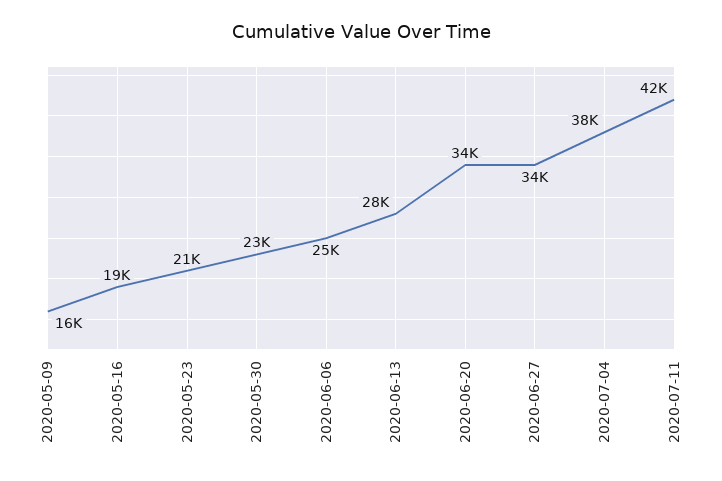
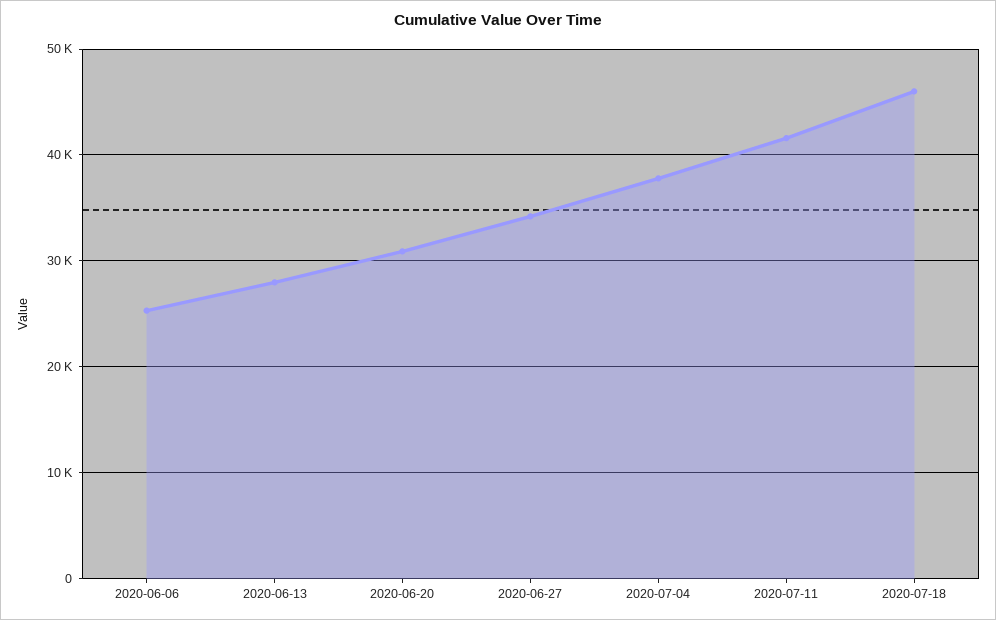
2020-05-09: 16000 -> none
2020-05-16: 19000 -> none
2020-05-23: 21000 -> none
2020-05-30: 23000 -> none
2020-06-20: 34000 -> 31000
2020-07-18: none -> 46000

